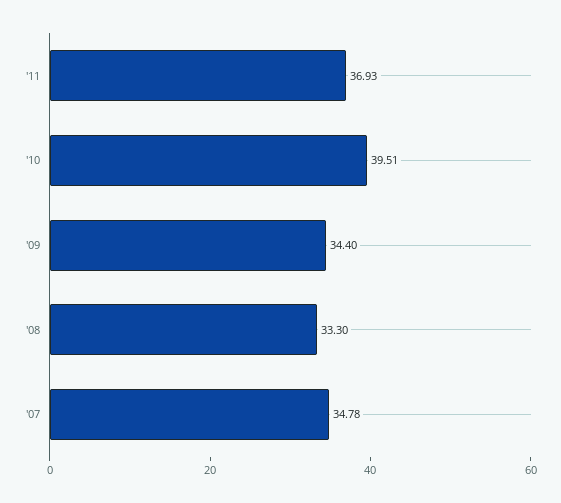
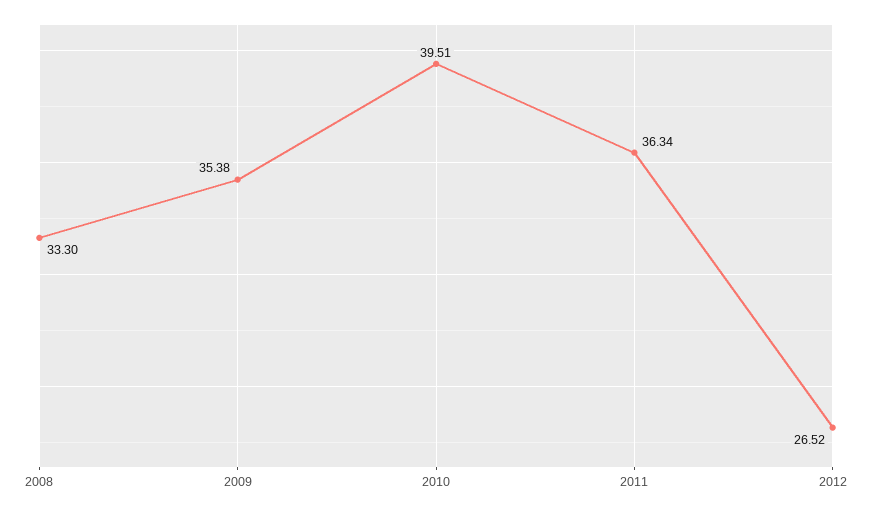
'11: 36.93 -> 36.34
'09: 34.4 -> 35.38
'07: 34.78 -> none
2012: none -> 26.52

